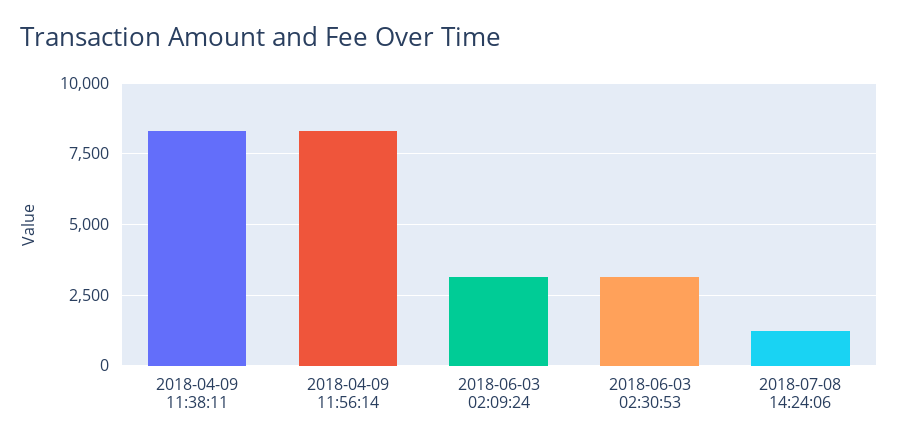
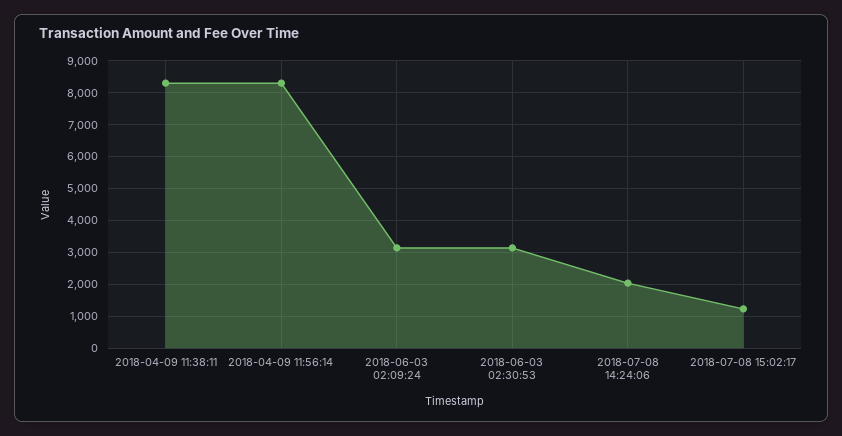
2018-07-08 14:24:06: 1250 -> 2000
2018-07-08 15:02:17: none -> 1200

